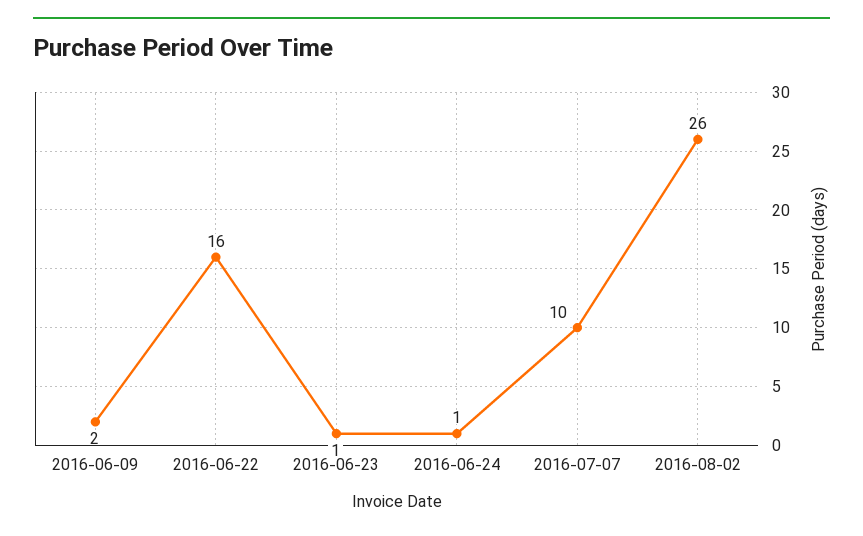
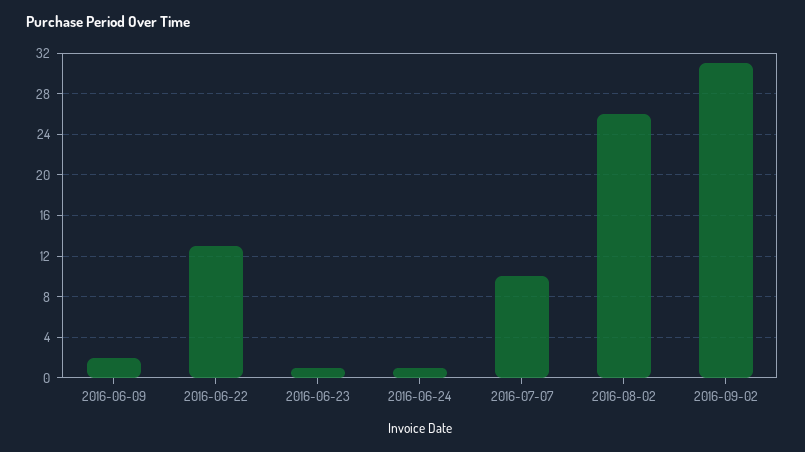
2016-06-22: 16 -> 13
2016-09-02: none -> 31

